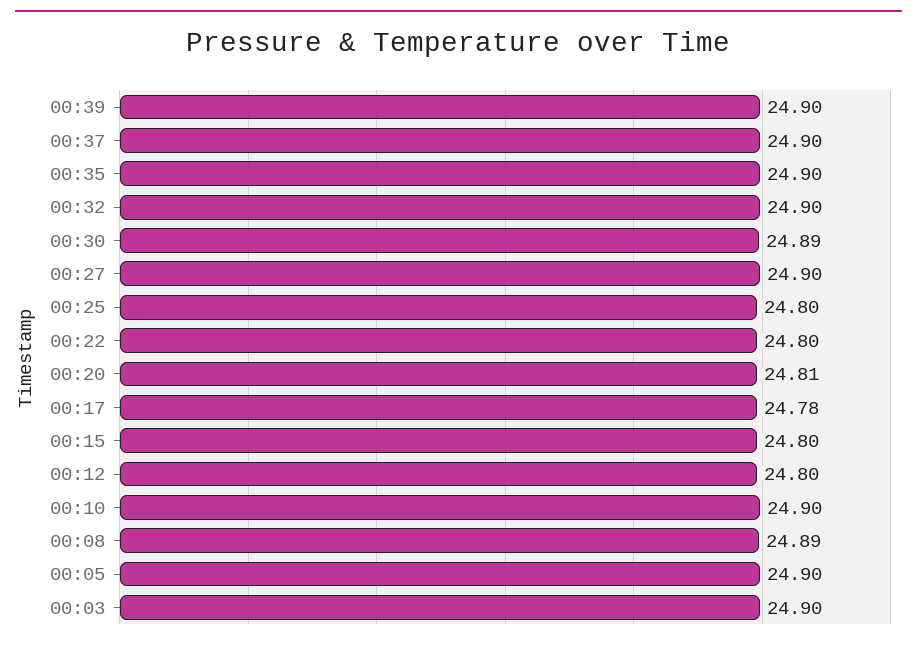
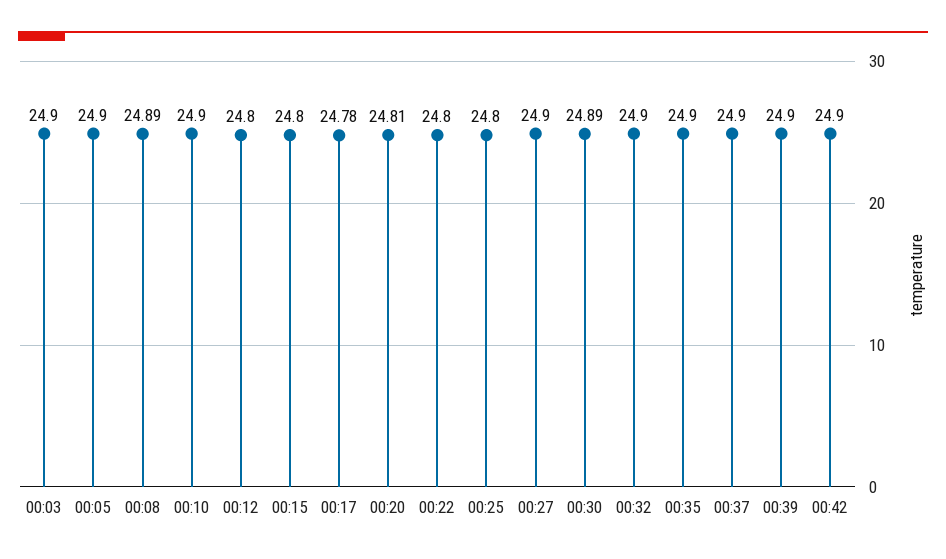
00:42: none -> 24.9

